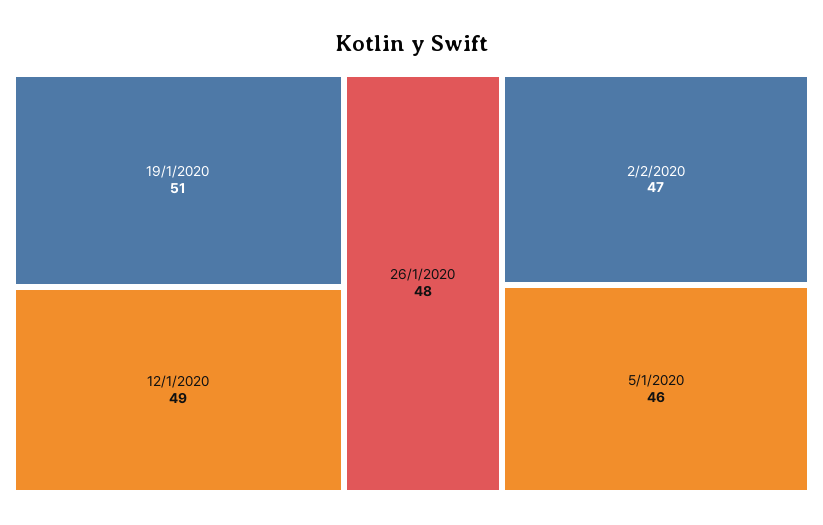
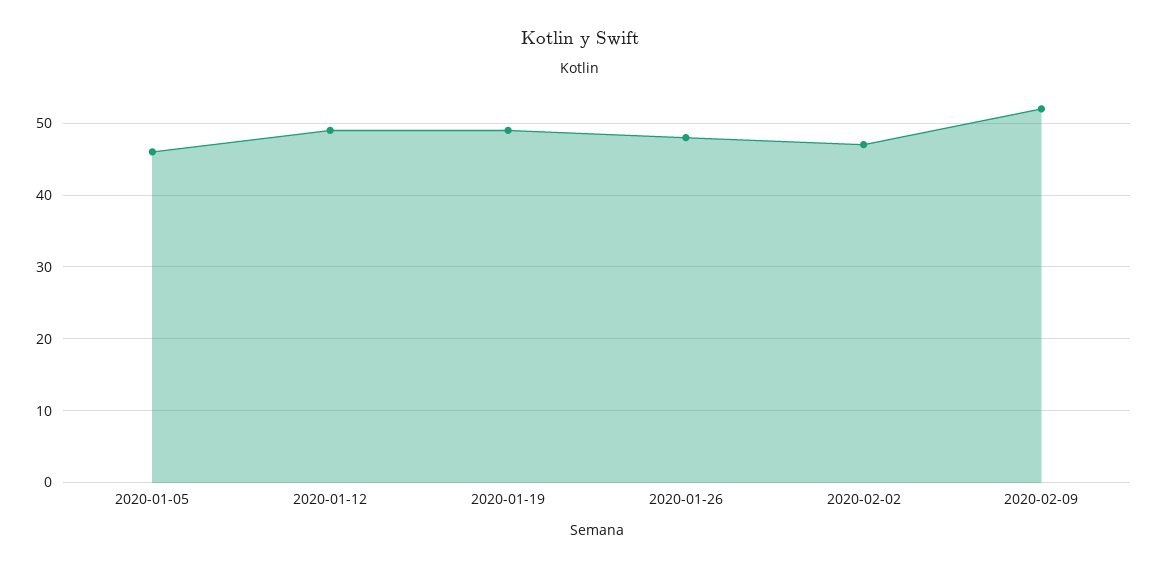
19/1/2020: 51 -> 49
2020-02-09: none -> 52

